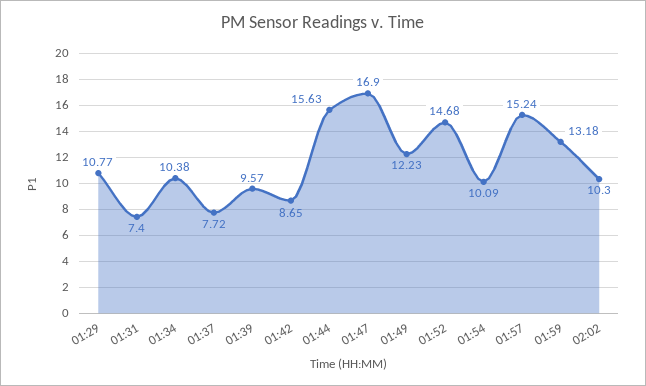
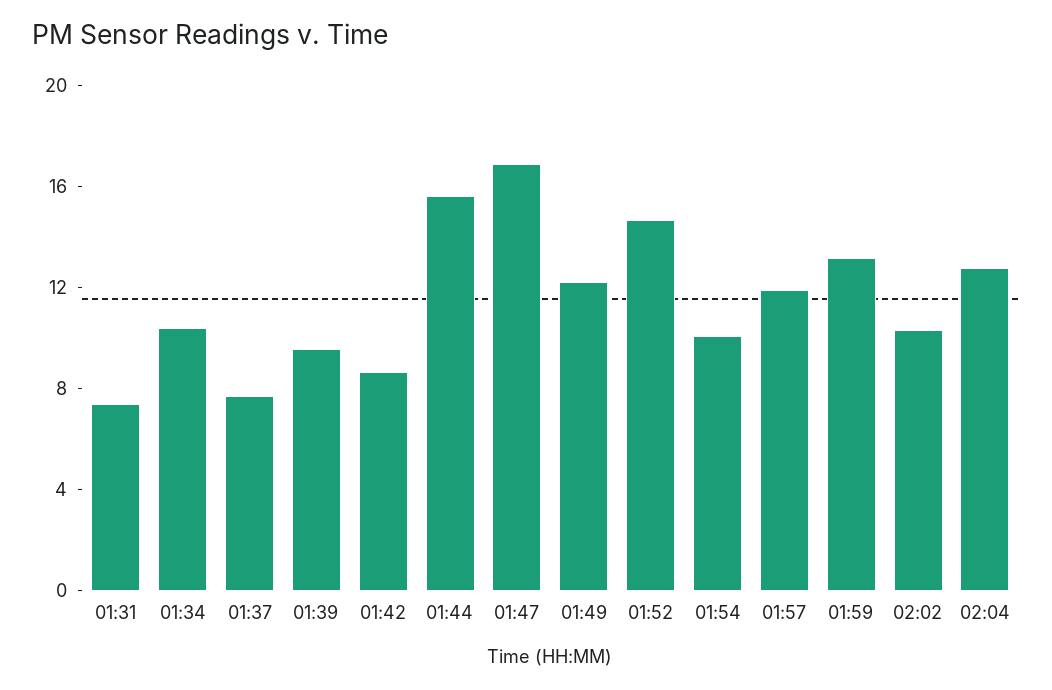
01:29: 10.77 -> none
01:57: 15.24 -> 12
02:04: none -> 13

